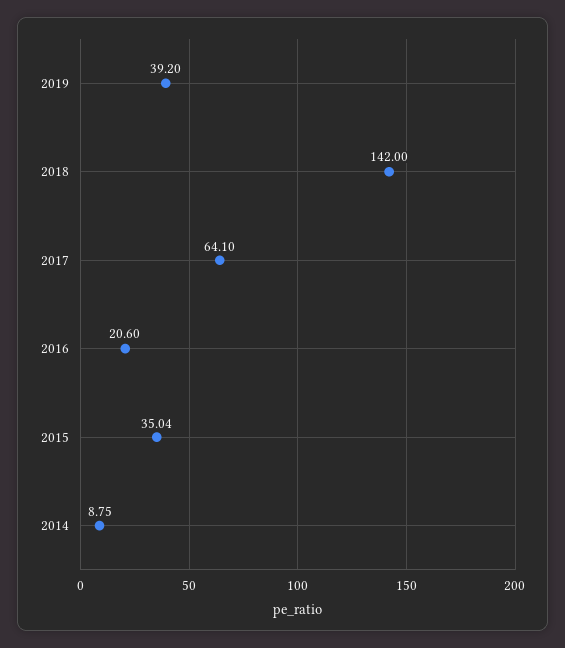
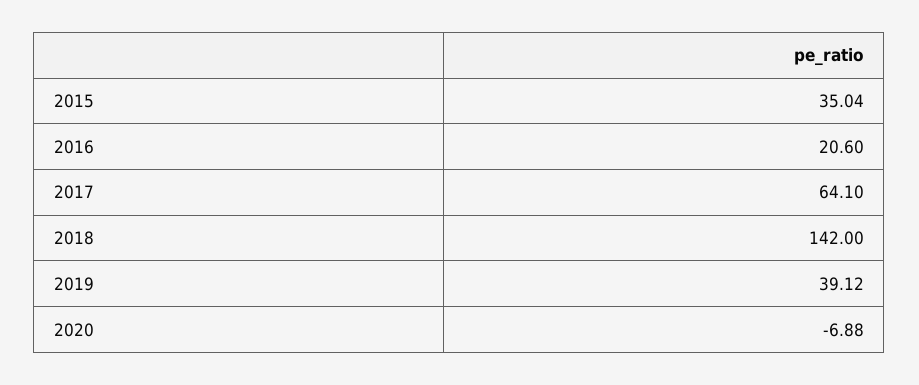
2019: 39.2 -> 39.12
2014: 8.75 -> none
2020: none -> -6.88

